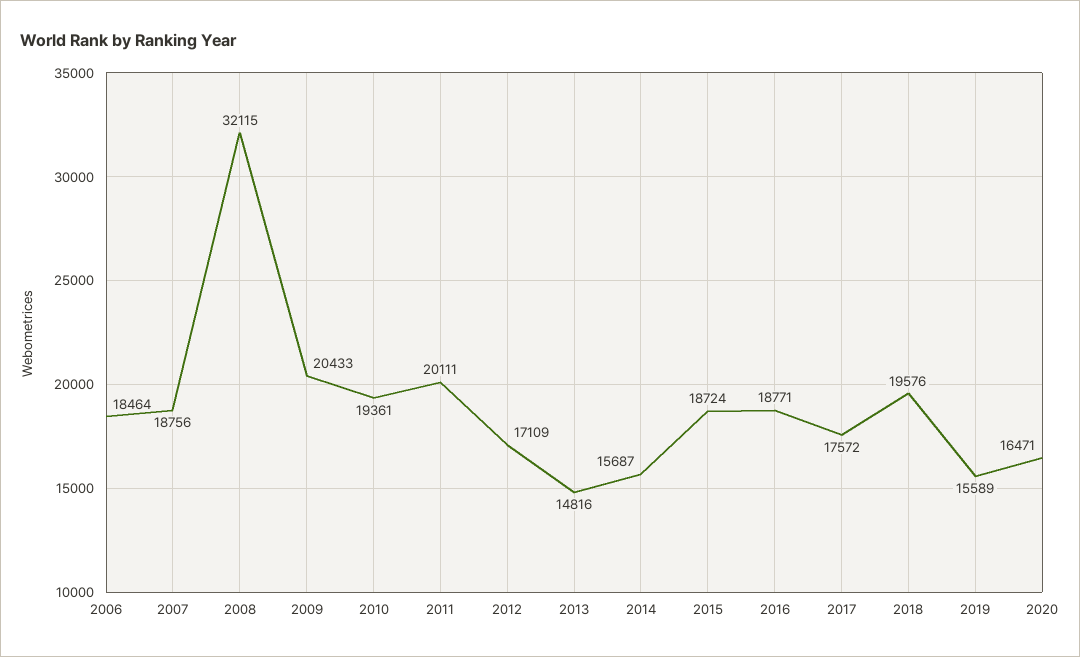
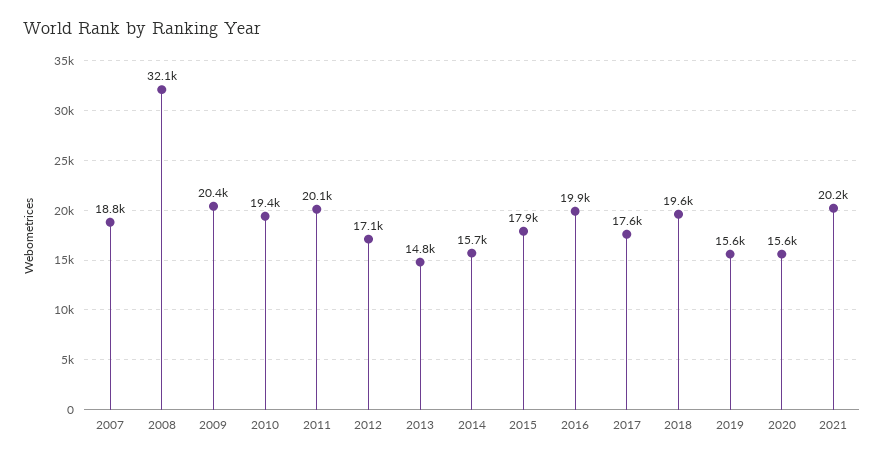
2006: 18464 -> none
2015: 18724 -> 17900
2016: 18771 -> 19900
2020: 16471 -> 15600
2021: none -> 20200

